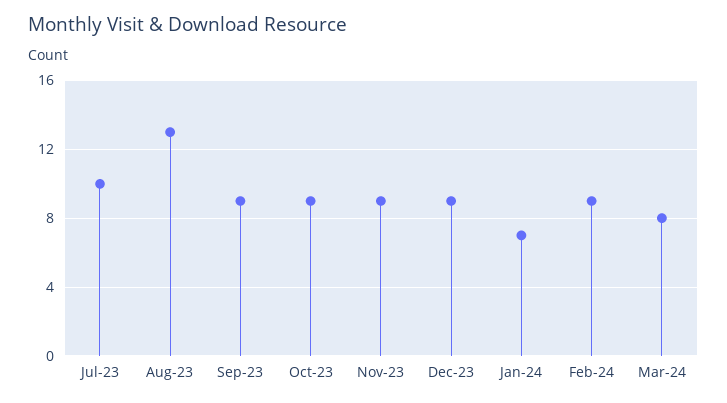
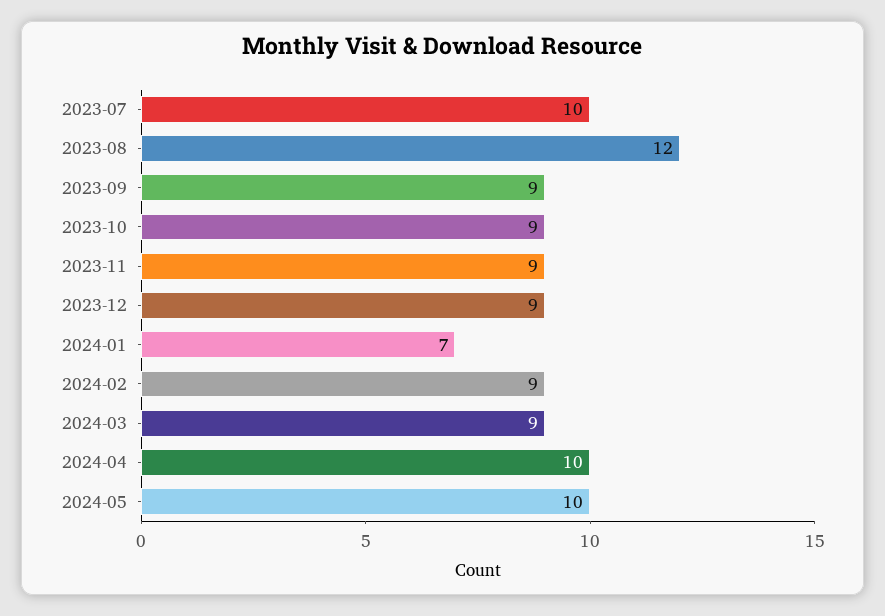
Aug-23: 13 -> 12
Mar-24: 8 -> 9
2024-04: none -> 10
2024-05: none -> 10

